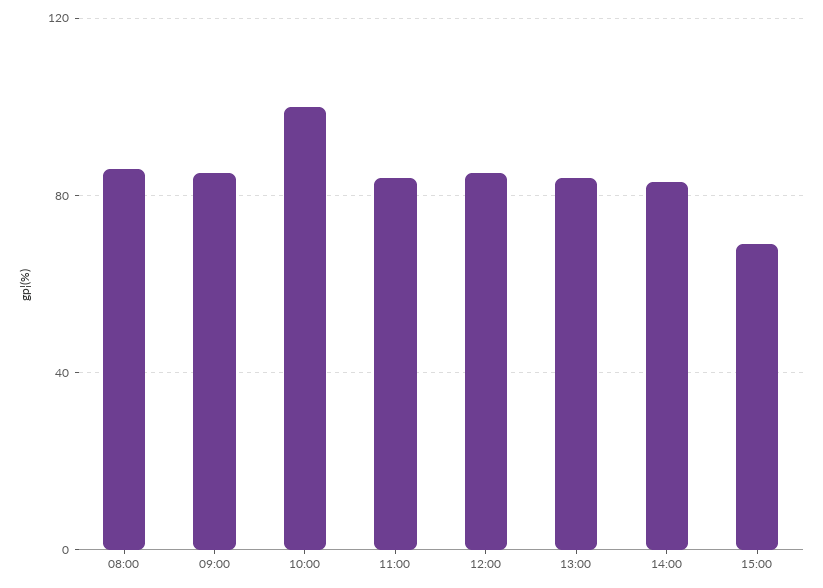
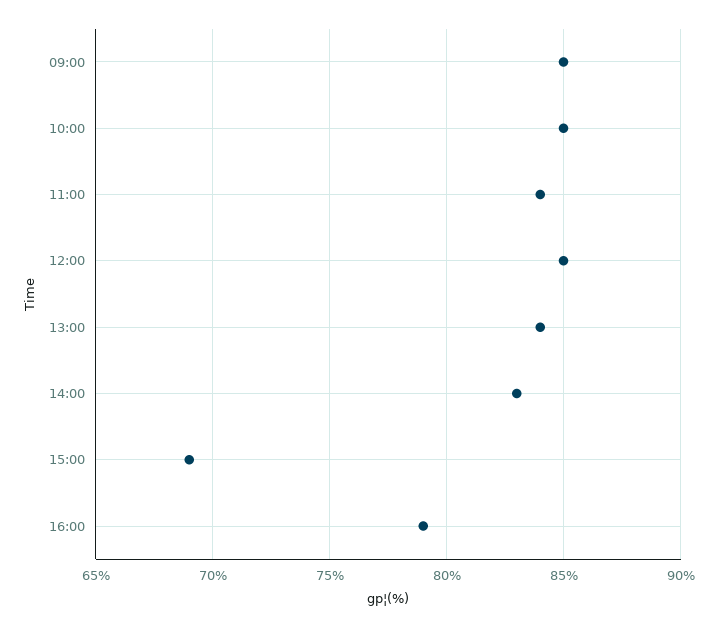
08:00: 85 -> none
10:00: 100 -> 85
16:00: none -> 79

